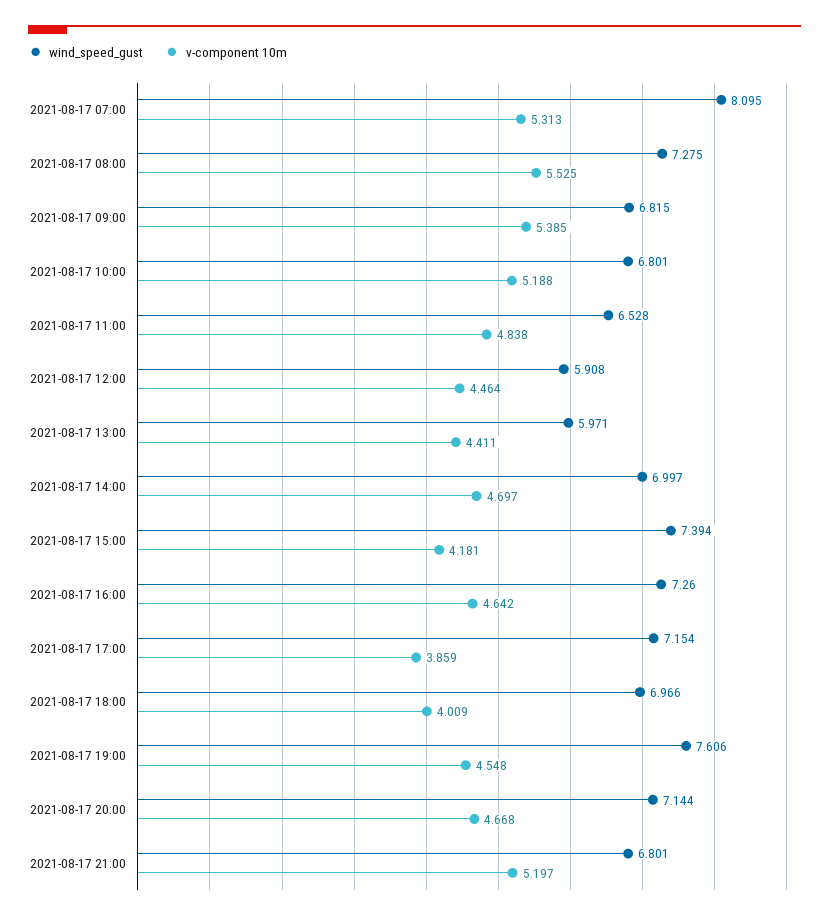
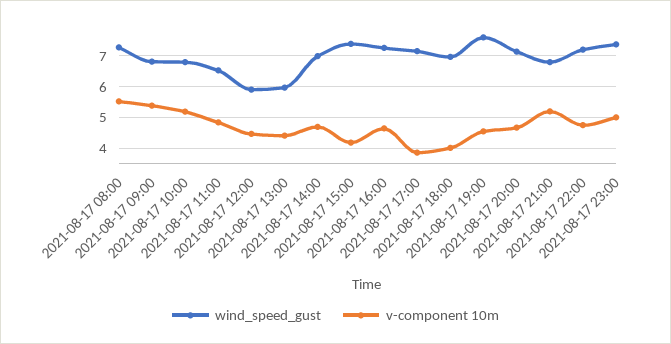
wind_speed_gust, 2021-08-17 07:00: 8.095 -> none
v-component 10m, 2021-08-17 07:00: 5.313 -> none
wind_speed_gust, 2021-08-17 22:00: none -> 7.2
v-component 10m, 2021-08-17 22:00: none -> 4.8
wind_speed_gust, 2021-08-17 23:00: none -> 7.4
v-component 10m, 2021-08-17 23:00: none -> 5

